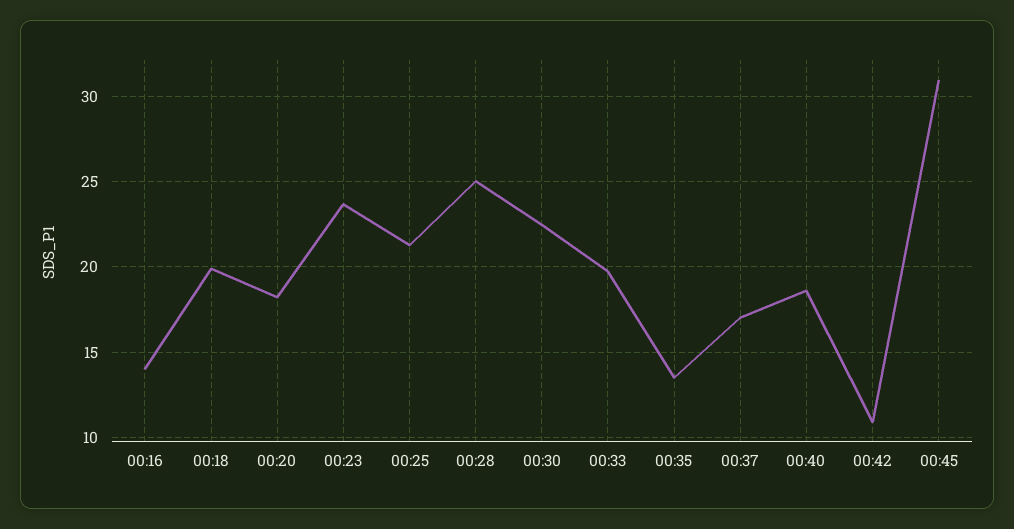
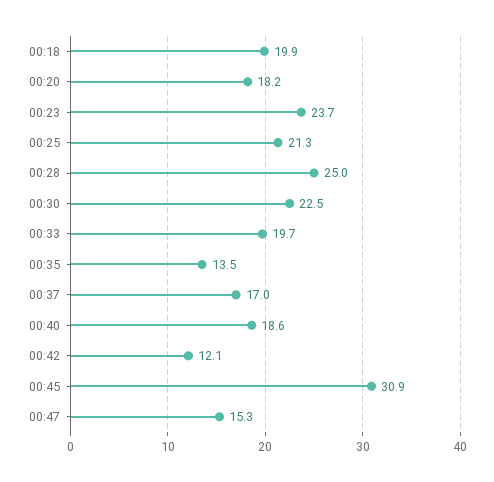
00:16: 14 -> none
00:42: 11 -> 12.1
00:47: none -> 15.3

